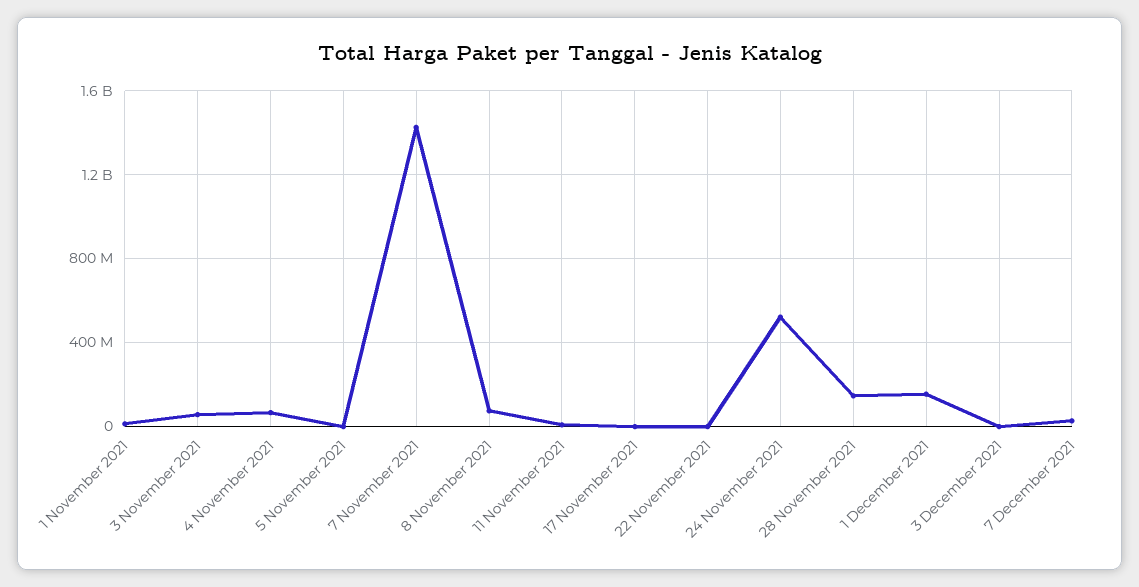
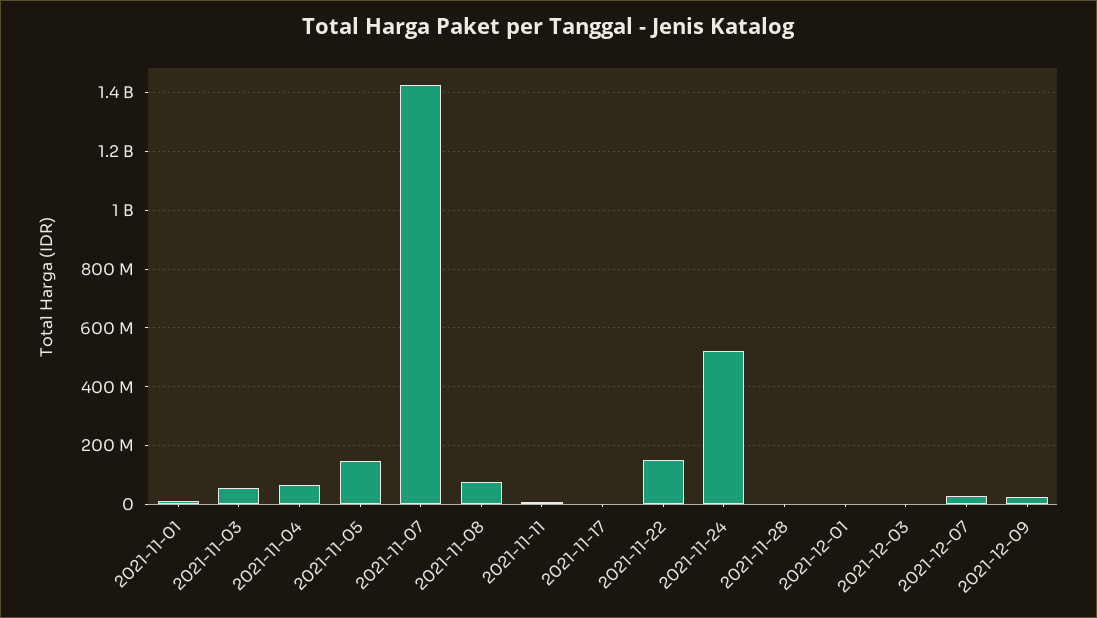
5 November 2021: 0 -> 150000000
22 November 2021: 0 -> 150000000
28 November 2021: 150000000 -> 0
1 December 2021: 150000000 -> 0
2021-12-09: none -> 25000000

